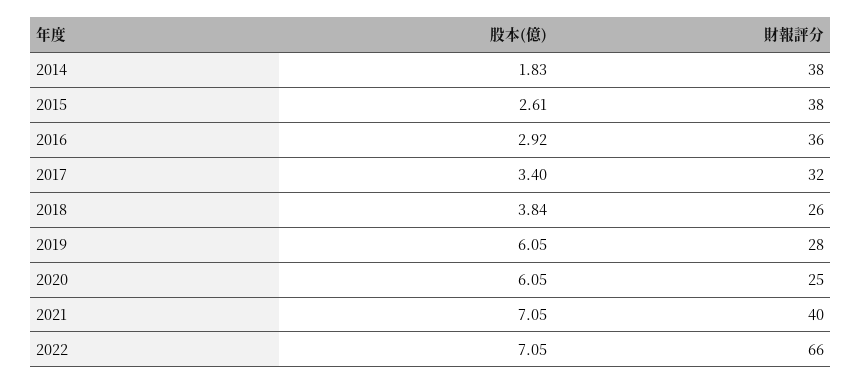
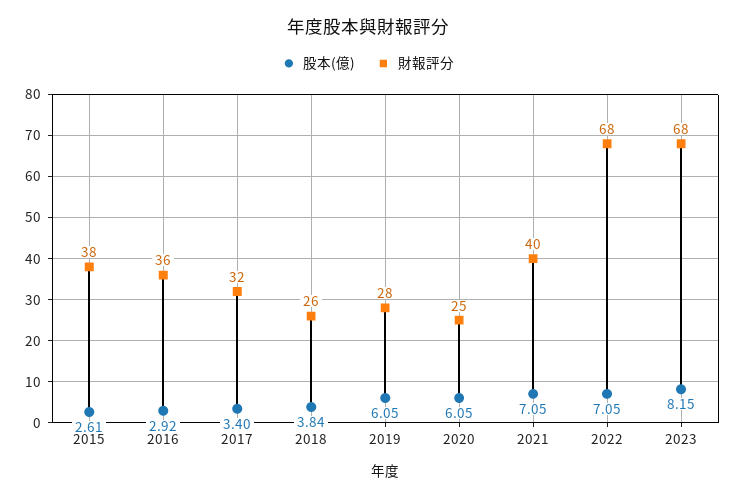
股本(億), 2014: 1.83 -> none
財報評分, 2014: 38 -> none
財報評分, 2022: 66 -> 68
股本(億), 2023: none -> 8.15
財報評分, 2023: none -> 68

